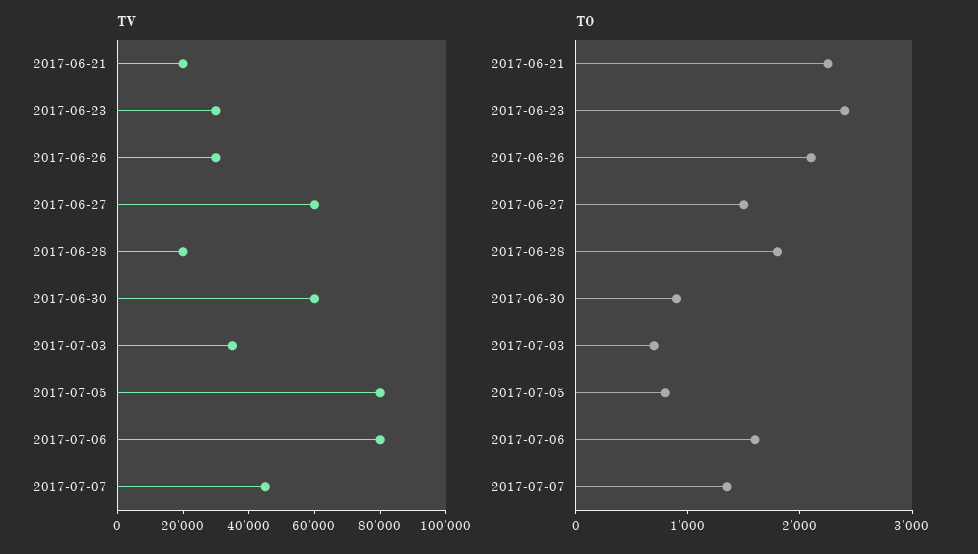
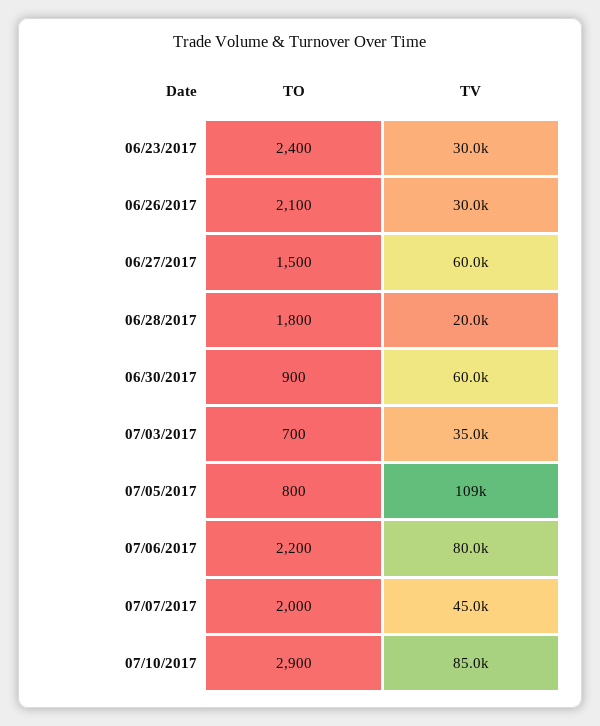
TV, 2017-06-21: 20000 -> none
TV, 2017-07-05: 80000 -> 109000
TO, 2017-06-21: 2200 -> none
TO, 2017-07-06: 1600 -> 2200
TO, 2017-07-07: 1400 -> 2000
TO, 07/10/2017: none -> 2900
TV, 07/10/2017: none -> 85000

